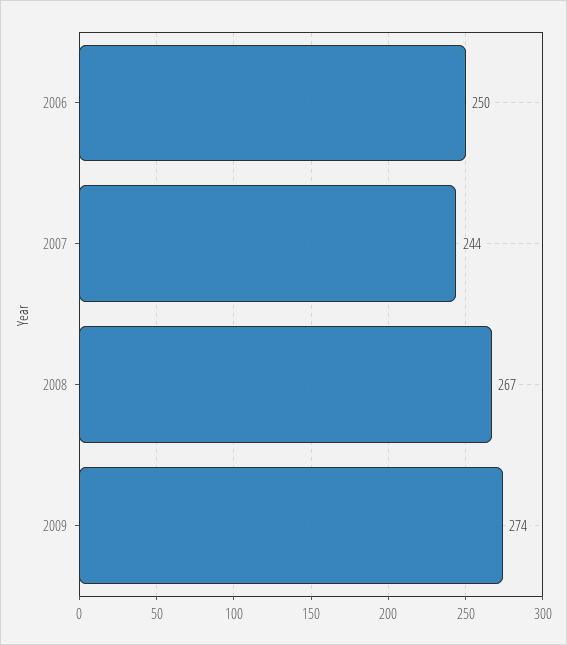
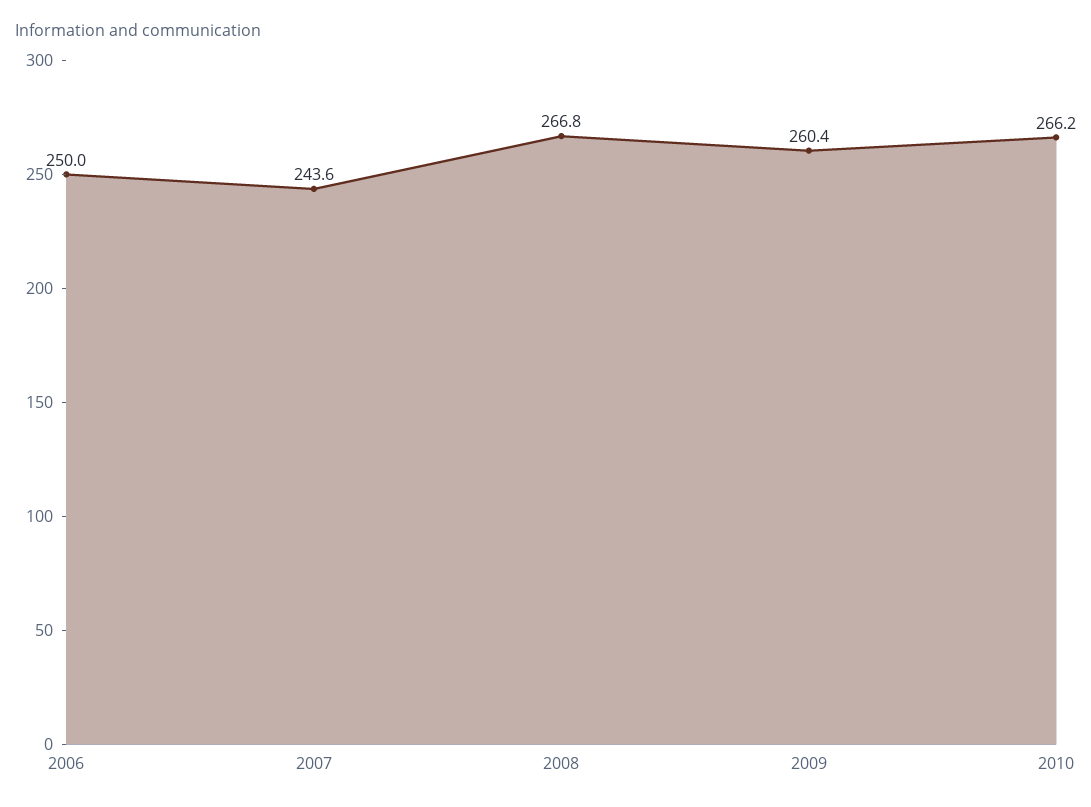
2009: 274 -> 260.4
2010: none -> 266.2

